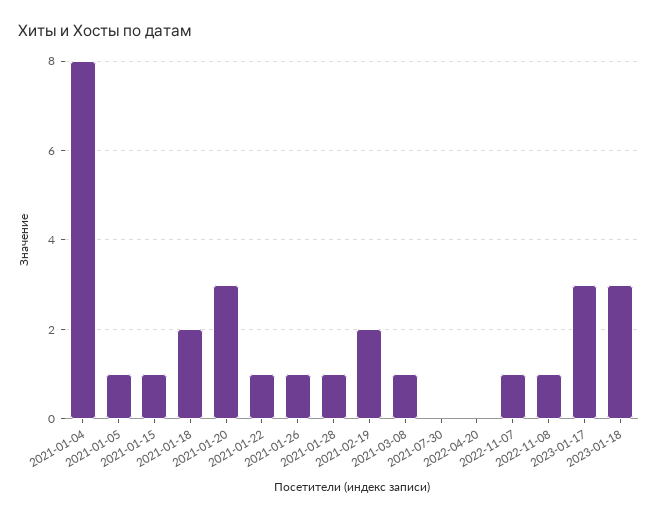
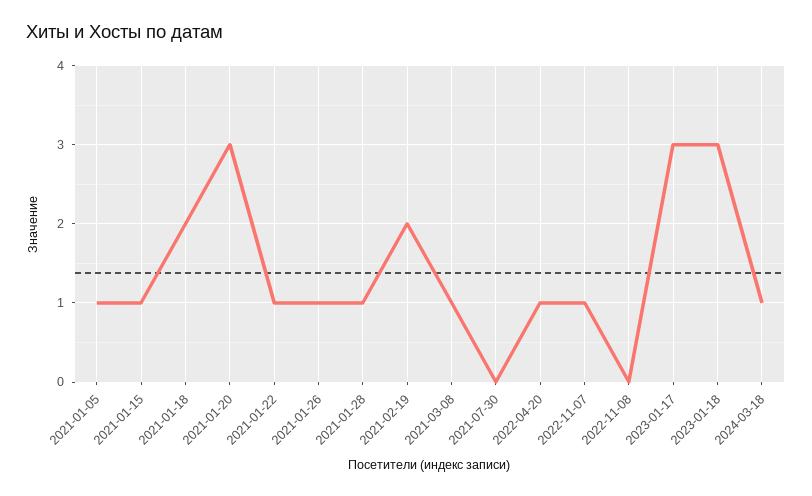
2021-01-04: 8 -> none
2022-04-20: 0 -> 1
2022-11-08: 1 -> 0
2024-03-18: none -> 1

